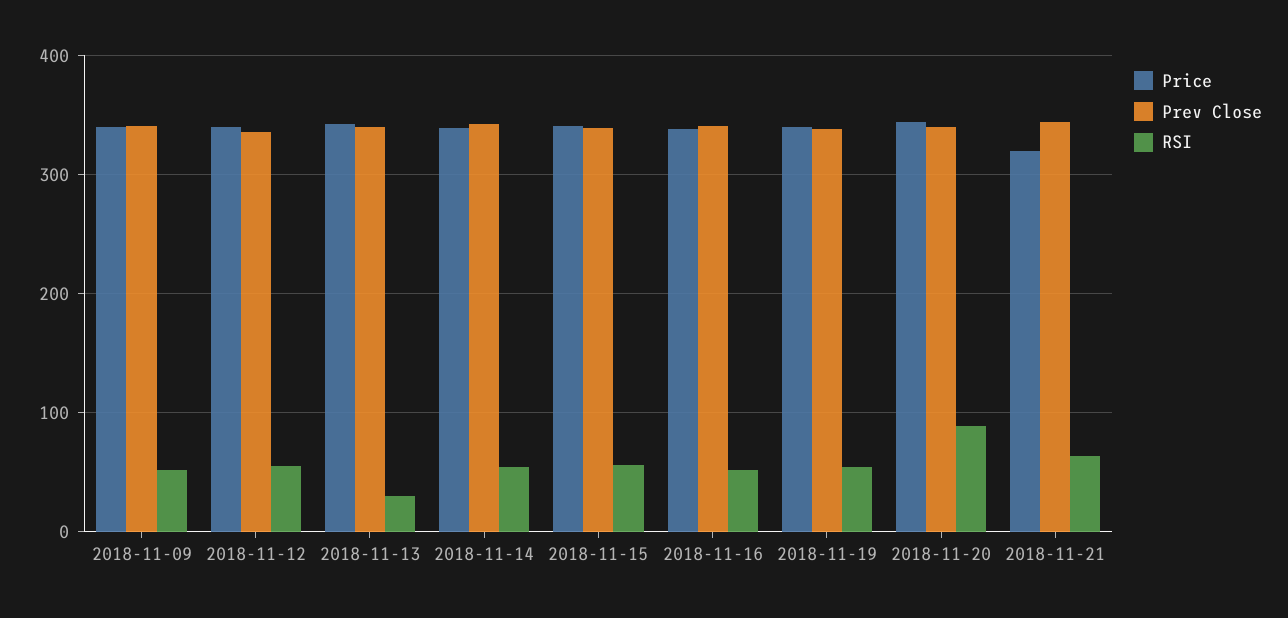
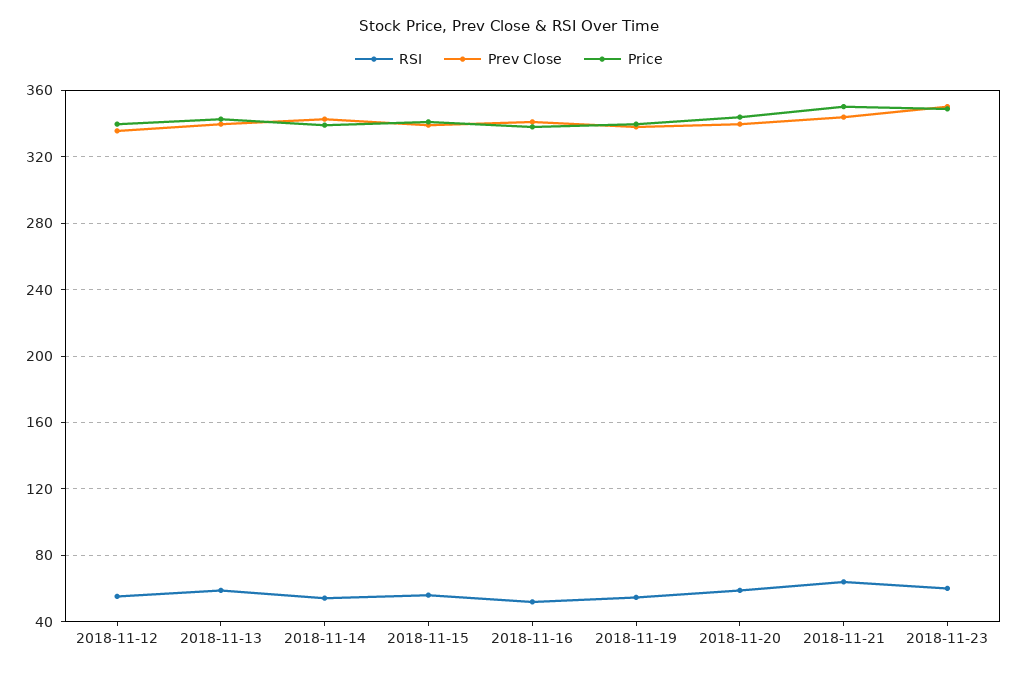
Price, 2018-11-09: 340 -> none
Prev Close, 2018-11-09: 340 -> none
RSI, 2018-11-09: 50 -> none
RSI, 2018-11-13: 30 -> 60
RSI, 2018-11-20: 90 -> 60
Price, 2018-11-21: 320 -> 350
RSI, 2018-11-23: none -> 60
Prev Close, 2018-11-23: none -> 350
Price, 2018-11-23: none -> 350

